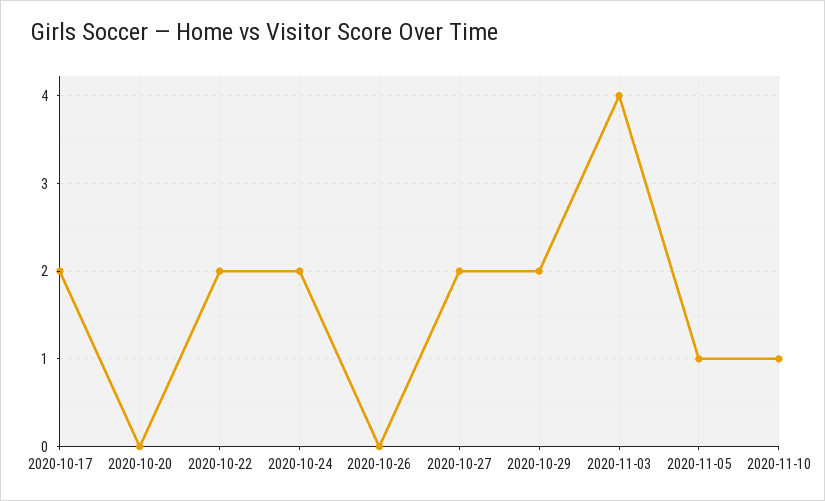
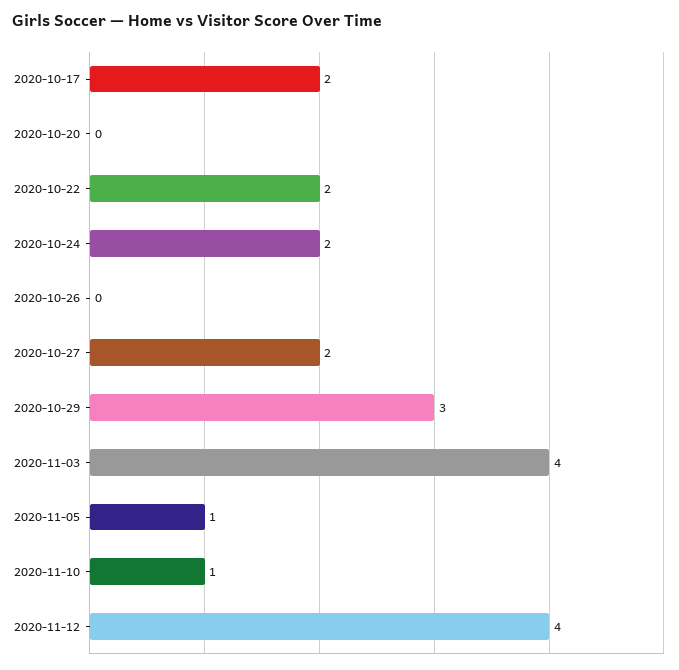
2020-10-29: 2 -> 3
2020-11-12: none -> 4

